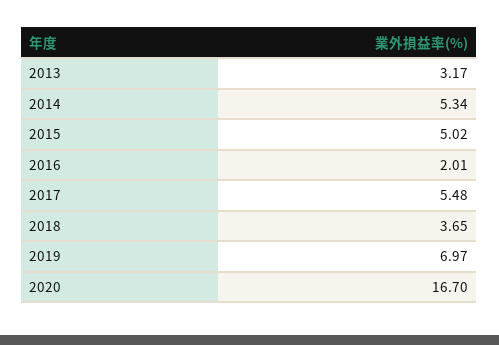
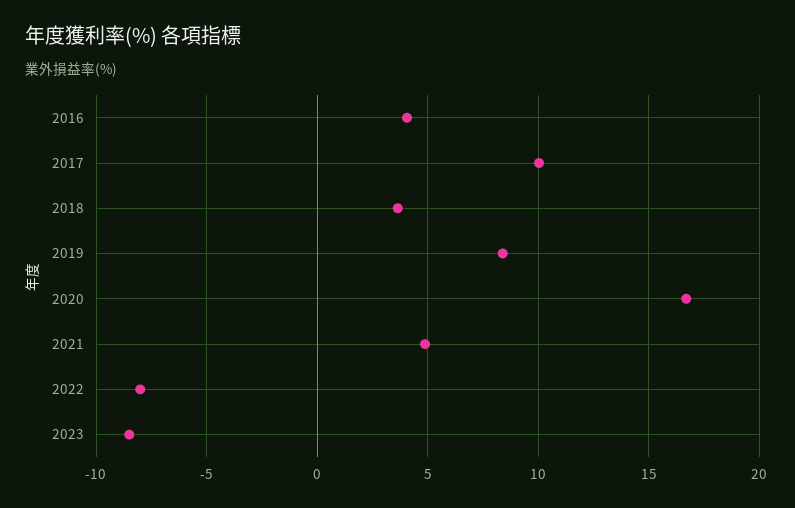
2013: 3.17 -> none
2014: 5.34 -> none
2015: 5.02 -> none
2016: 2.01 -> 4
2017: 5.48 -> 10
2019: 6.97 -> 8.5
2021: none -> 5
2022: none -> -8
2023: none -> -8.5

